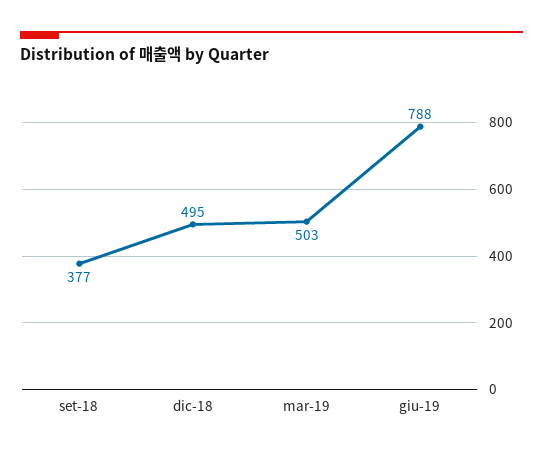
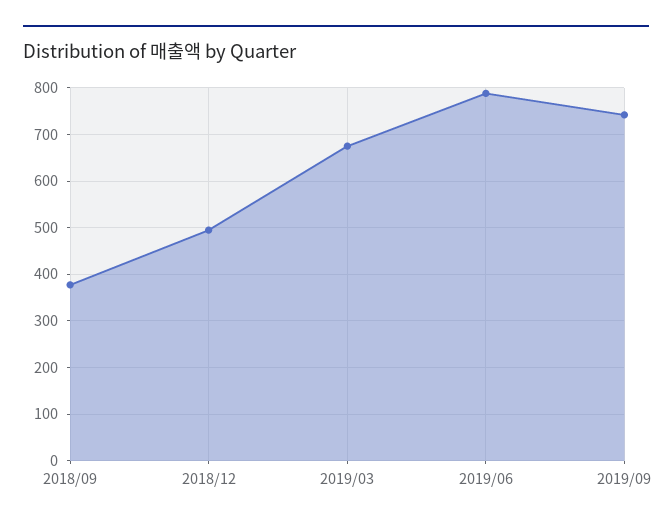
mar-19: 503 -> 680
2019/09: none -> 740

